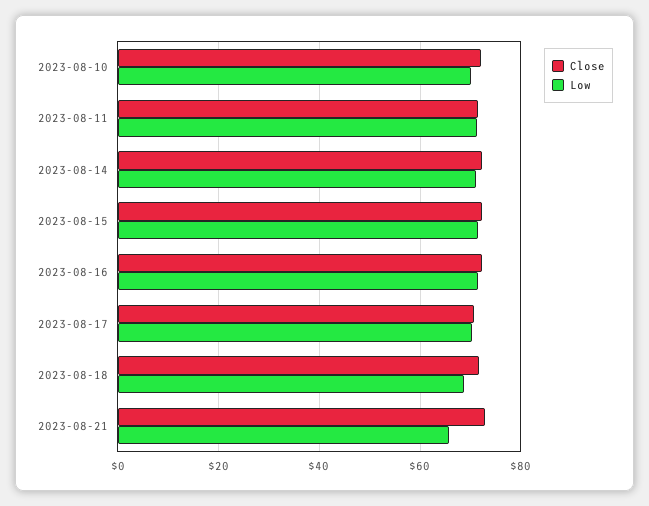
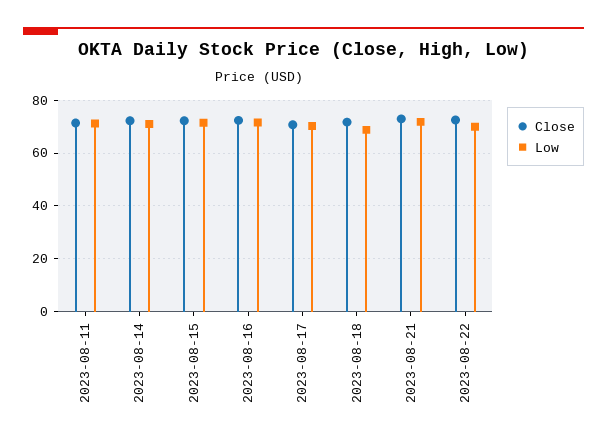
Close, 2023-08-10: 72 -> none
Low, 2023-08-10: 70 -> none
Low, 2023-08-21: 66 -> 72.5
Close, 2023-08-22: none -> 72.5
Low, 2023-08-22: none -> 70

